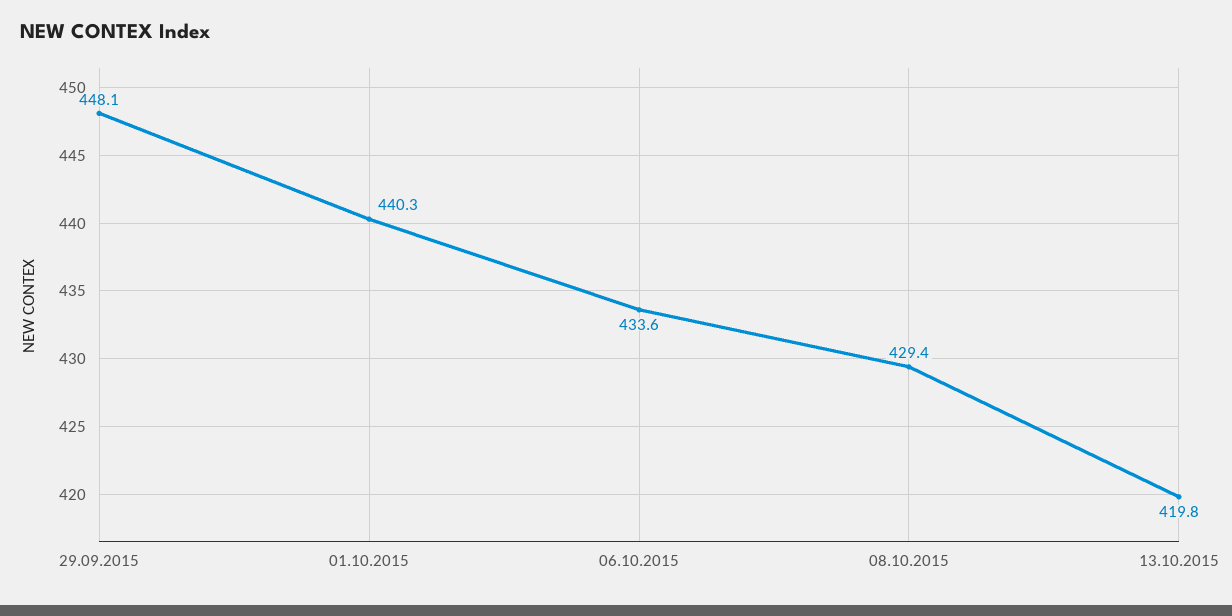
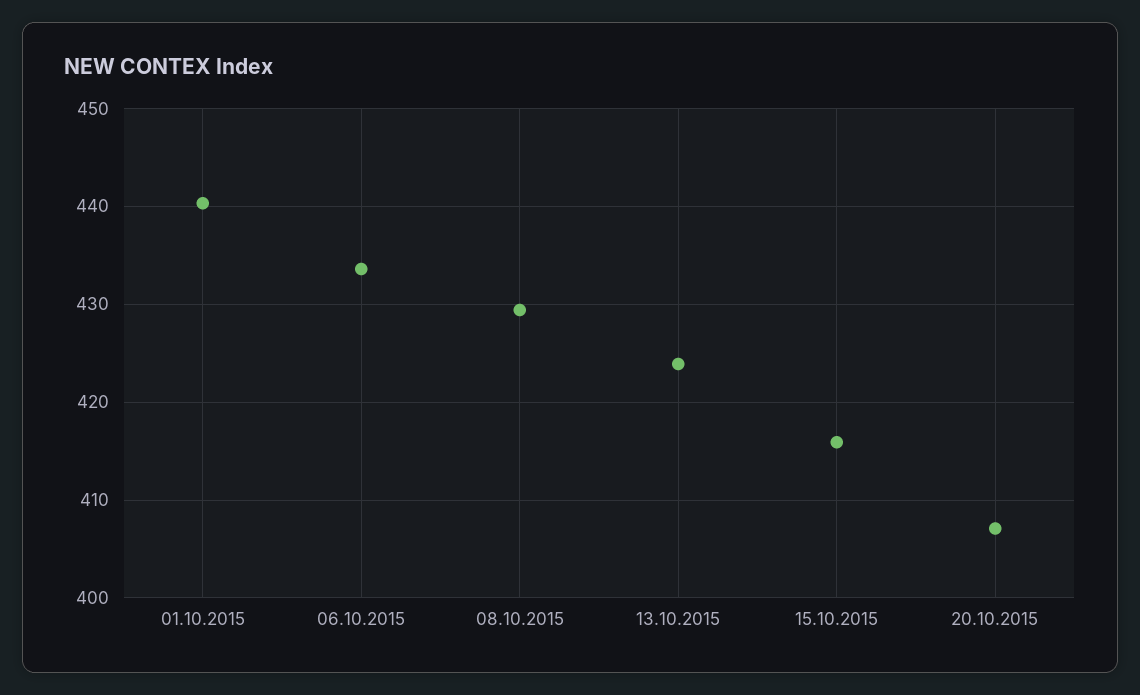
29.09.2015: 448.1 -> none
13.10.2015: 419.8 -> 424
15.10.2015: none -> 416
20.10.2015: none -> 407

